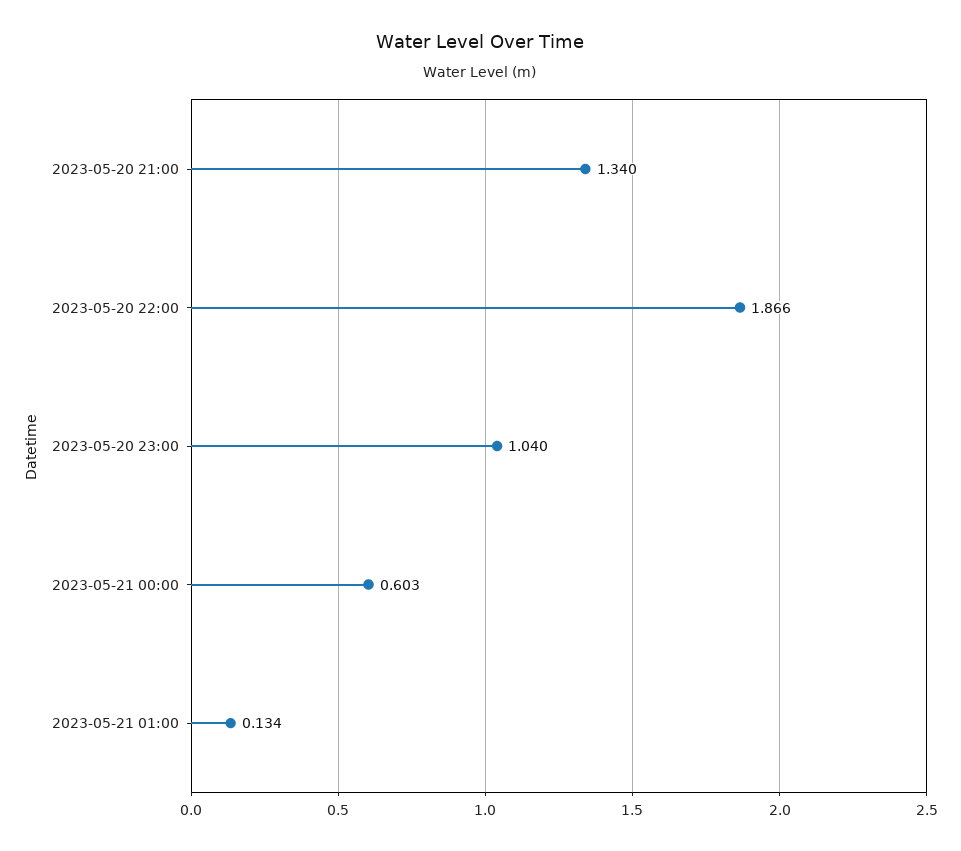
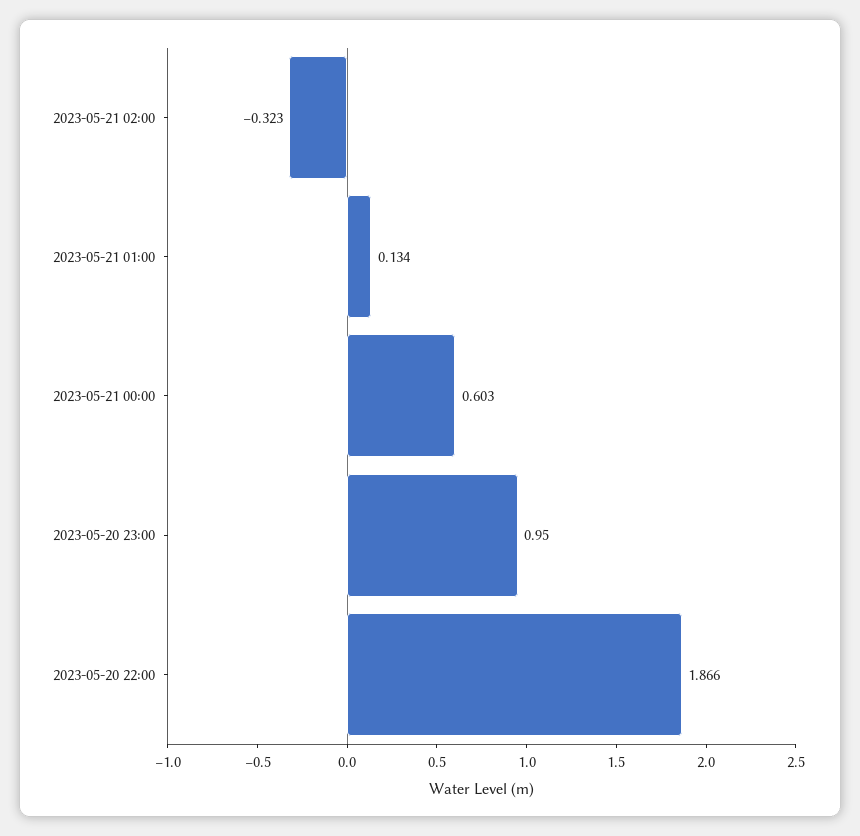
2023-05-20 21:00: 1.34 -> none
2023-05-20 23:00: 1.04 -> 0.95
2023-05-21 02:00: none -> -0.323

